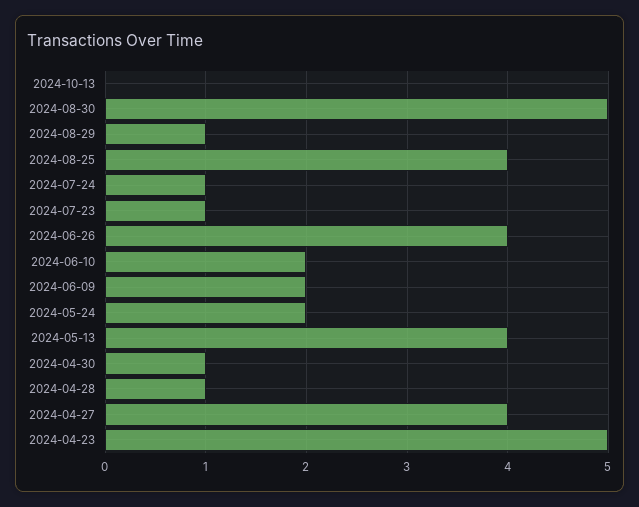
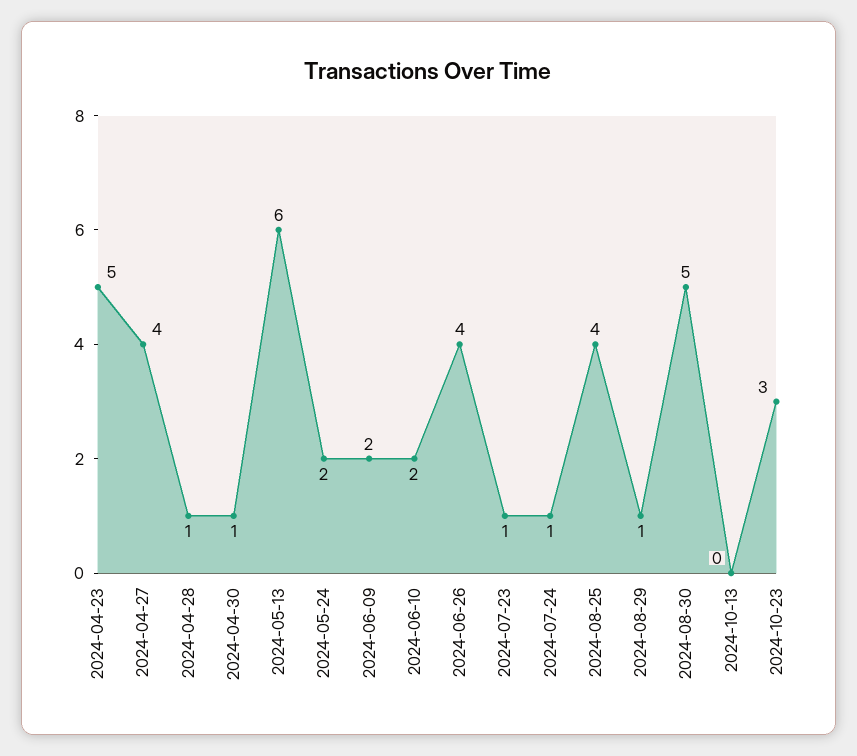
2024-05-13: 4 -> 6
2024-10-23: none -> 3

